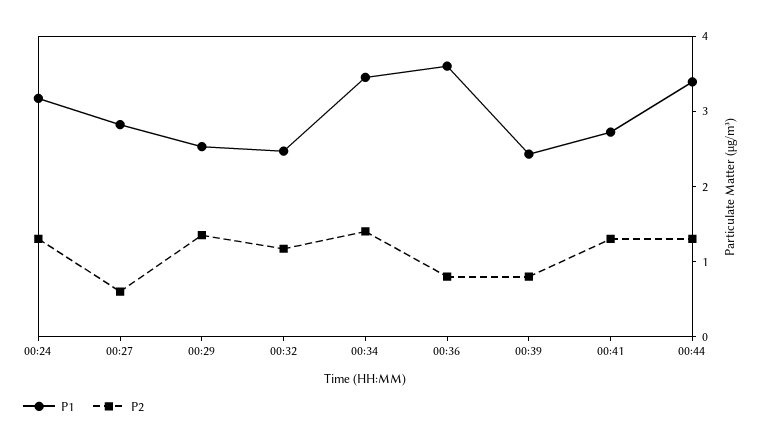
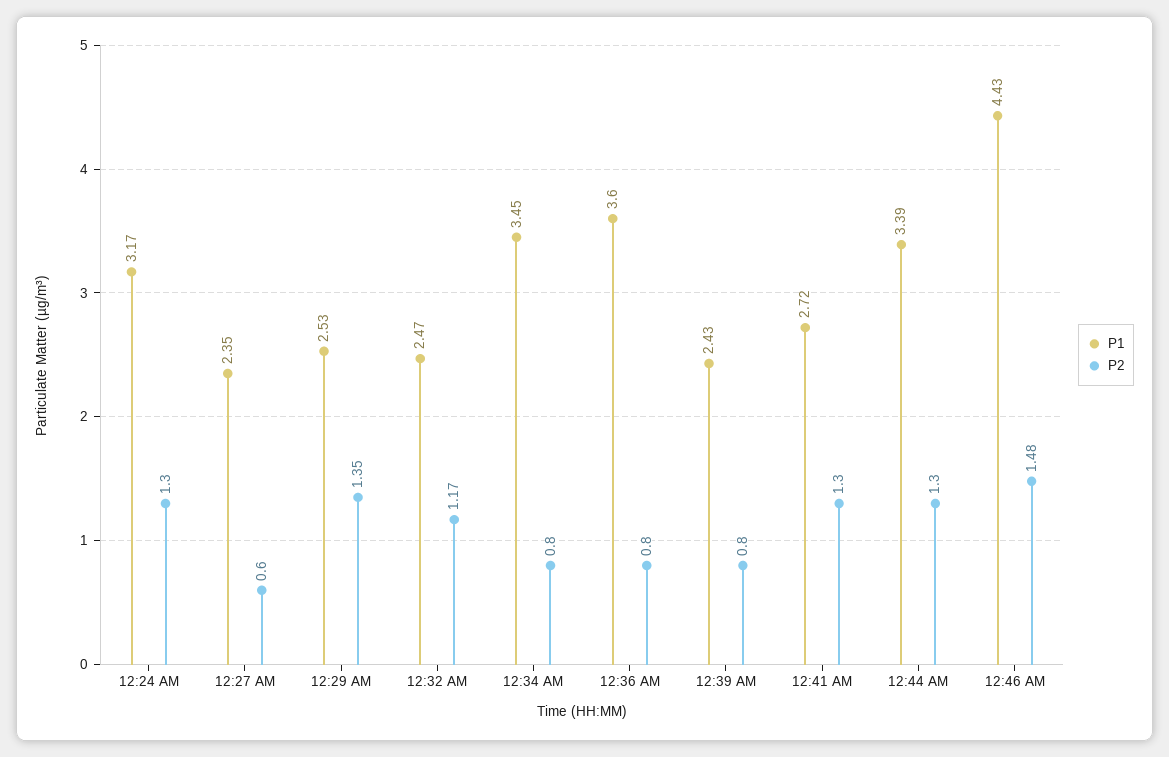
P1, 00:27: 2.8 -> 2.35
P2, 00:34: 1.4 -> 0.8
P1, 12:46 AM: none -> 4.43
P2, 12:46 AM: none -> 1.48

